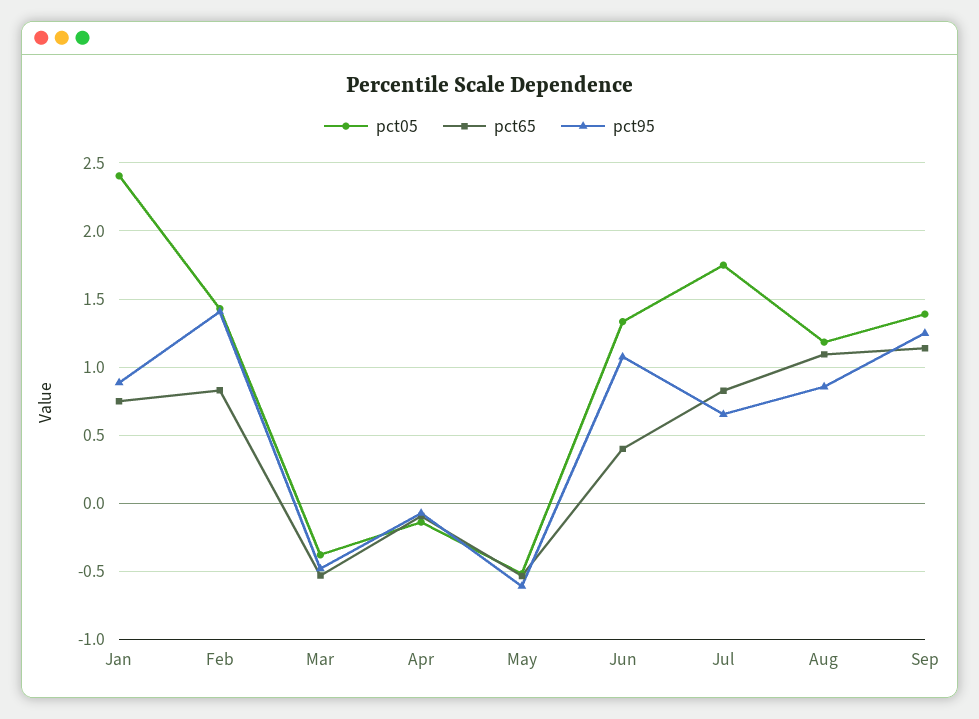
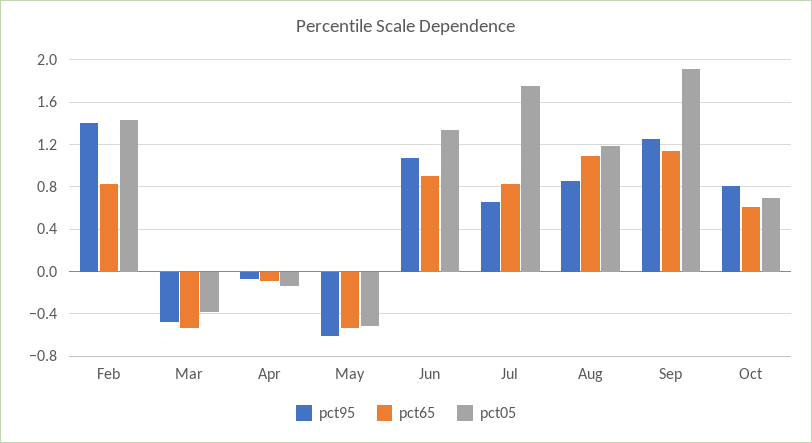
pct05, Jan: 2.4 -> none
pct65, Jan: 0.75 -> none
pct95, Jan: 0.9 -> none
pct65, Jun: 0.4 -> 0.9
pct05, Sep: 1.4 -> 1.9
pct95, Oct: none -> 0.8
pct65, Oct: none -> 0.6
pct05, Oct: none -> 0.7

